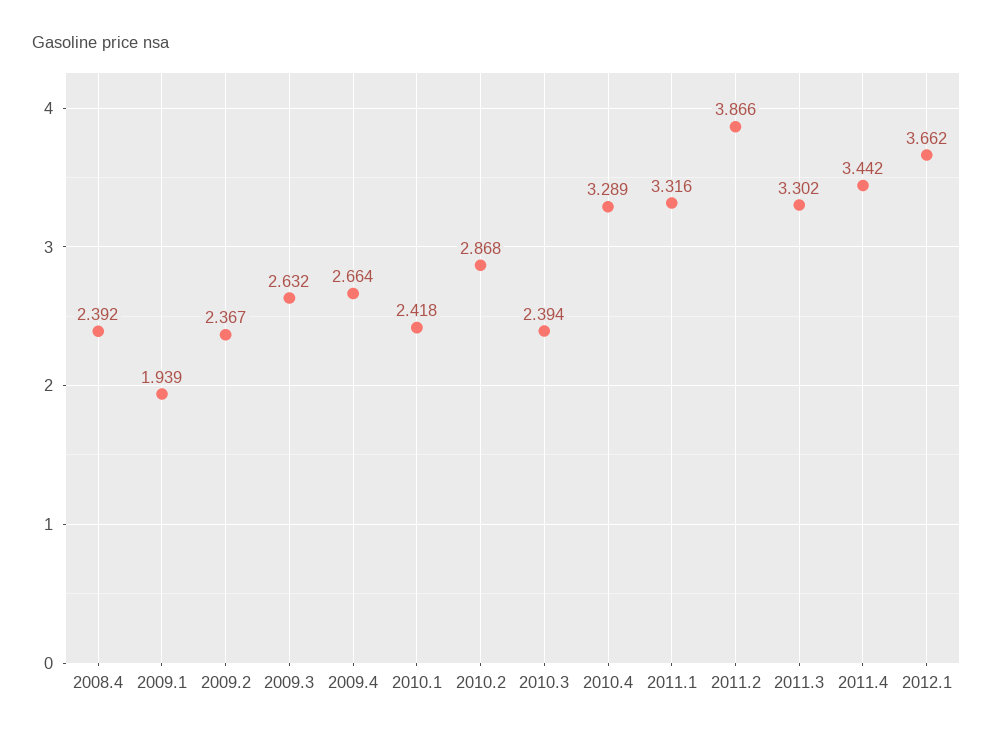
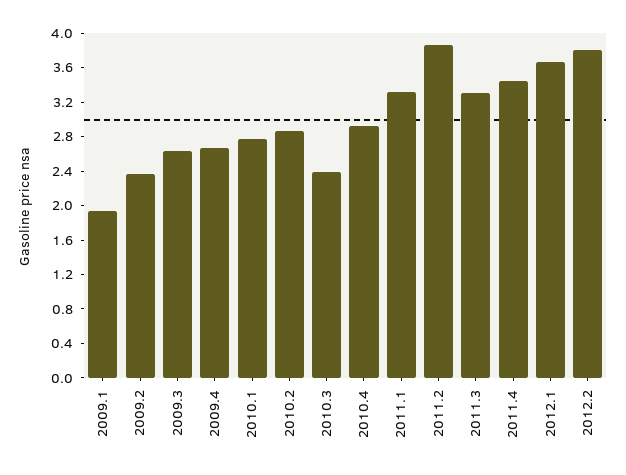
2008.4: 2.392 -> none
2010.1: 2.418 -> 2.8
2010.4: 3.289 -> 2.9
2012.2: none -> 3.8

